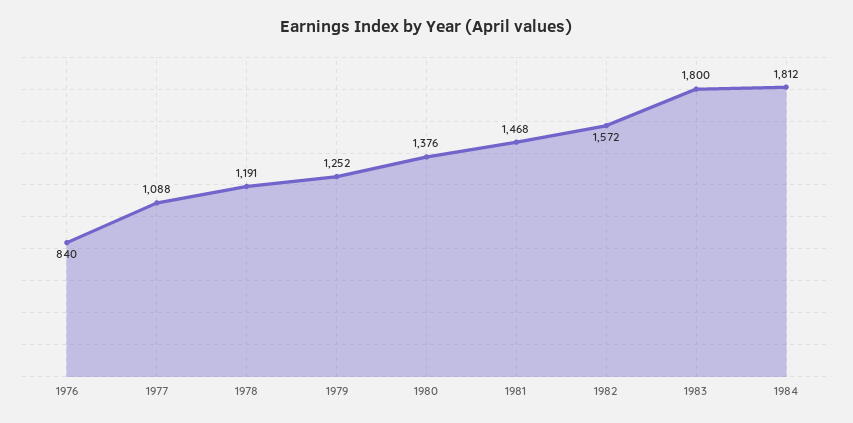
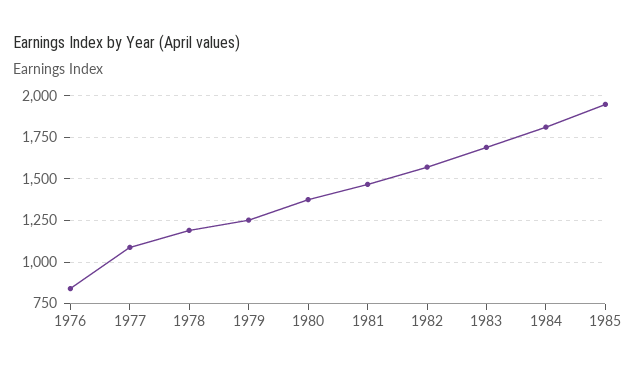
1983: 1800 -> 1700
1985: none -> 1950

